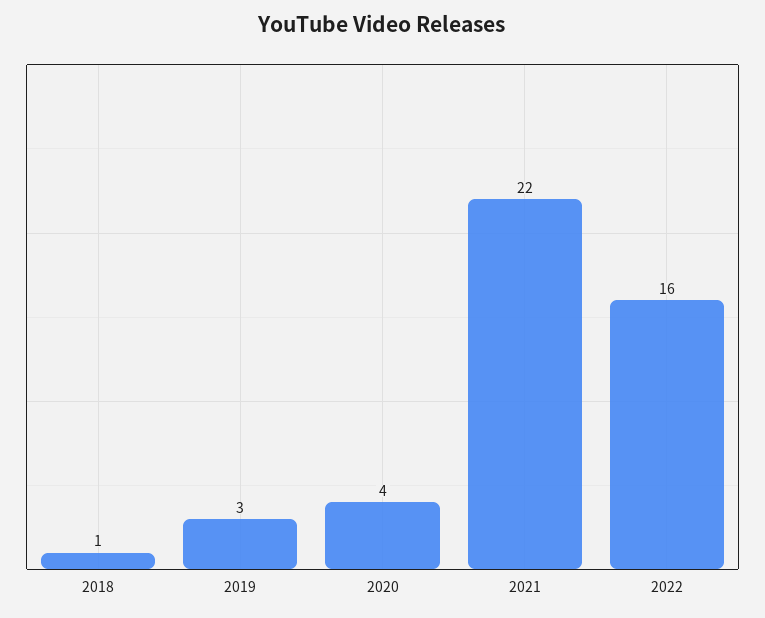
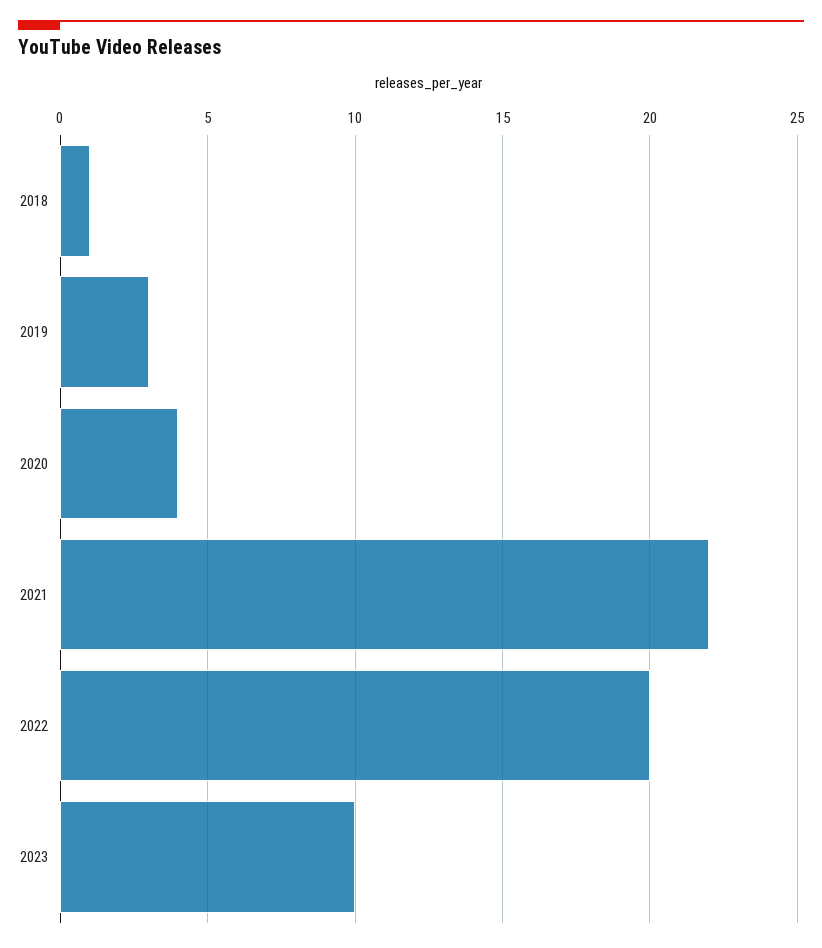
2022: 16 -> 20
2023: none -> 10

